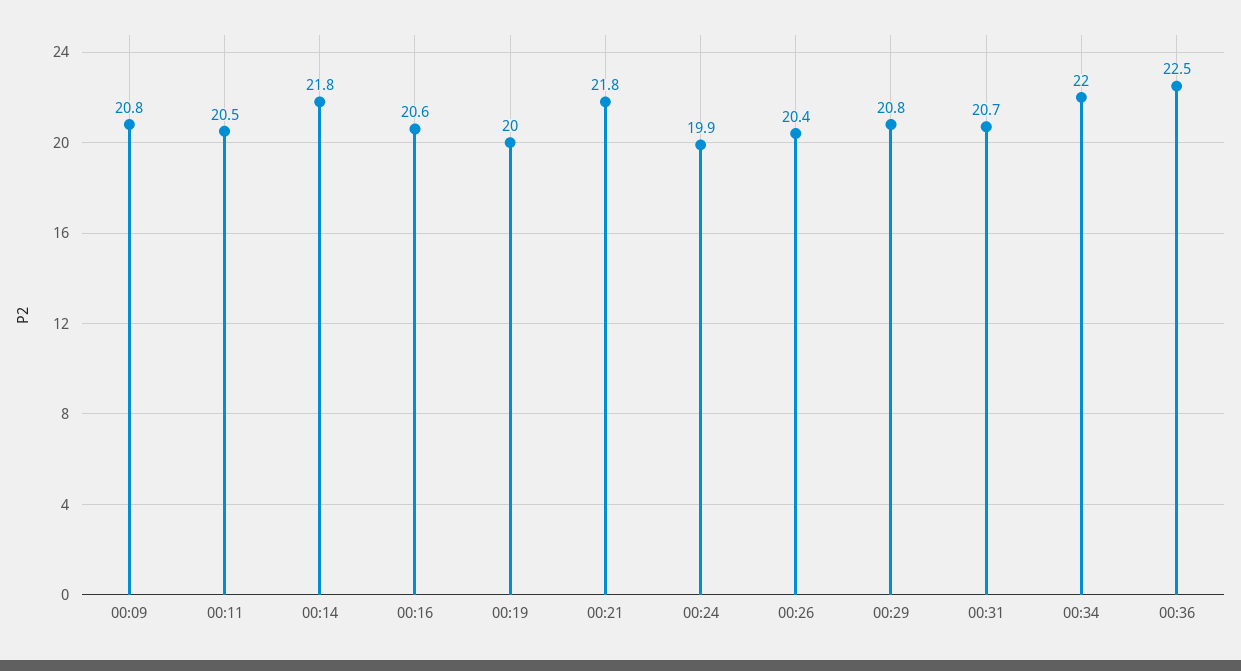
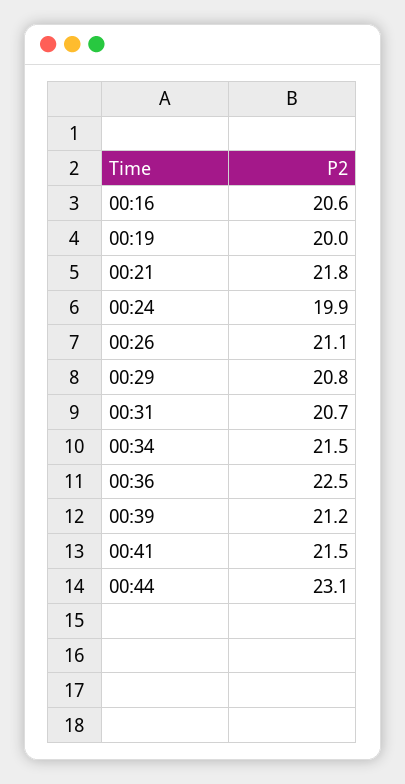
00:09: 20.8 -> none
00:11: 20.5 -> none
00:14: 21.8 -> none
00:26: 20.4 -> 21.1
00:34: 22 -> 21.5
00:39: none -> 21.2
00:41: none -> 21.5
00:44: none -> 23.1

